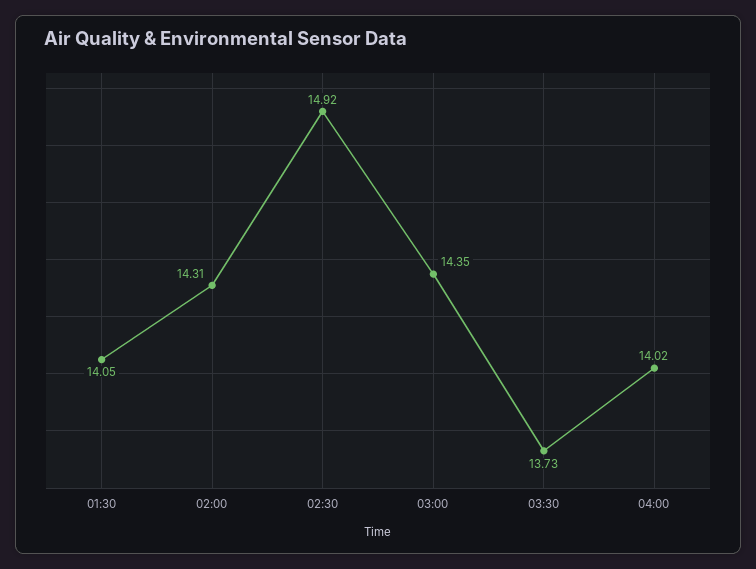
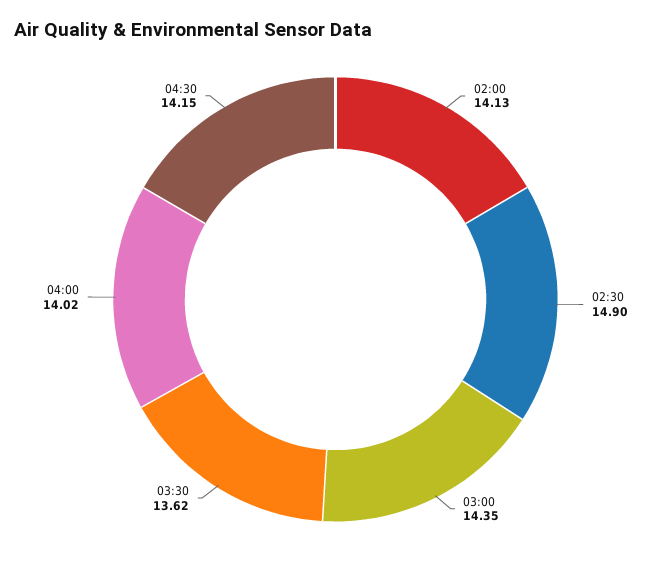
01:30: 14.05 -> none
02:00: 14.31 -> 14.13
02:30: 14.92 -> 14.9
03:30: 13.73 -> 13.62
04:30: none -> 14.15

